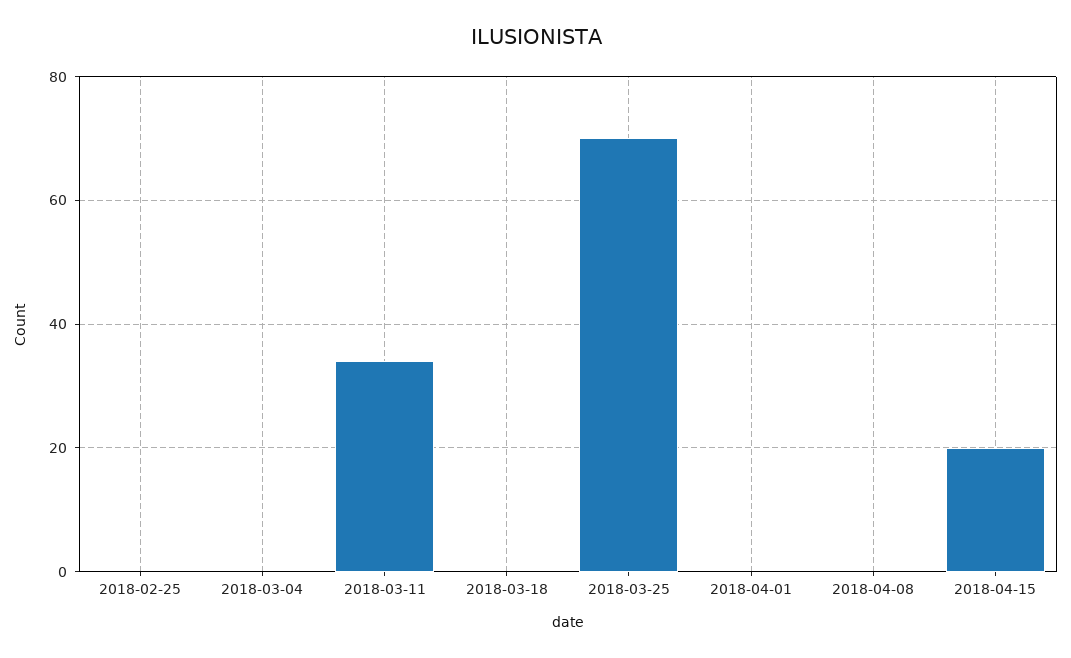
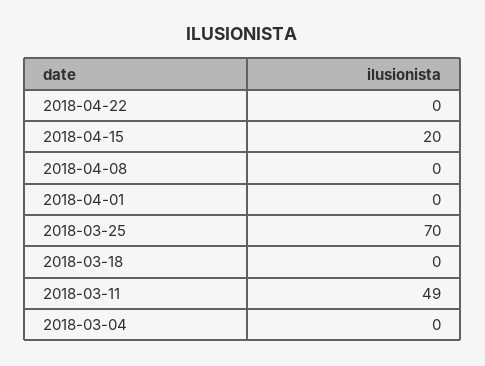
2018-02-25: 0 -> none
2018-03-11: 35 -> 49
2018-04-22: none -> 0

